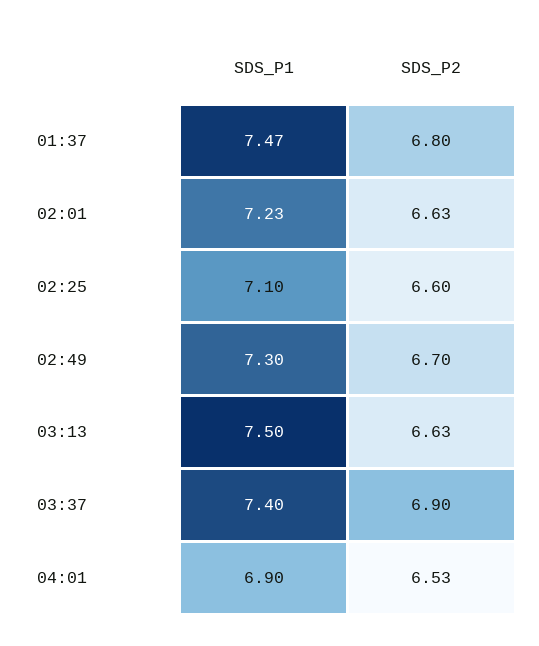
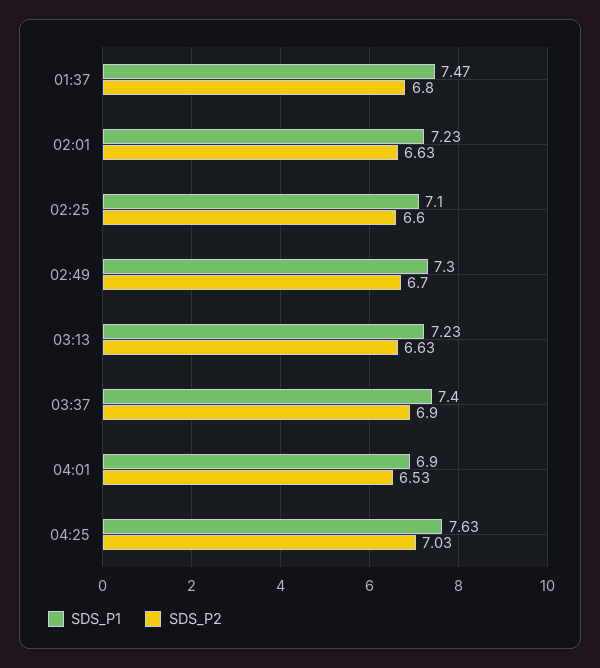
SDS_P1, 03:13: 7.5 -> 7.23
SDS_P1, 04:25: none -> 7.63
SDS_P2, 04:25: none -> 7.03

